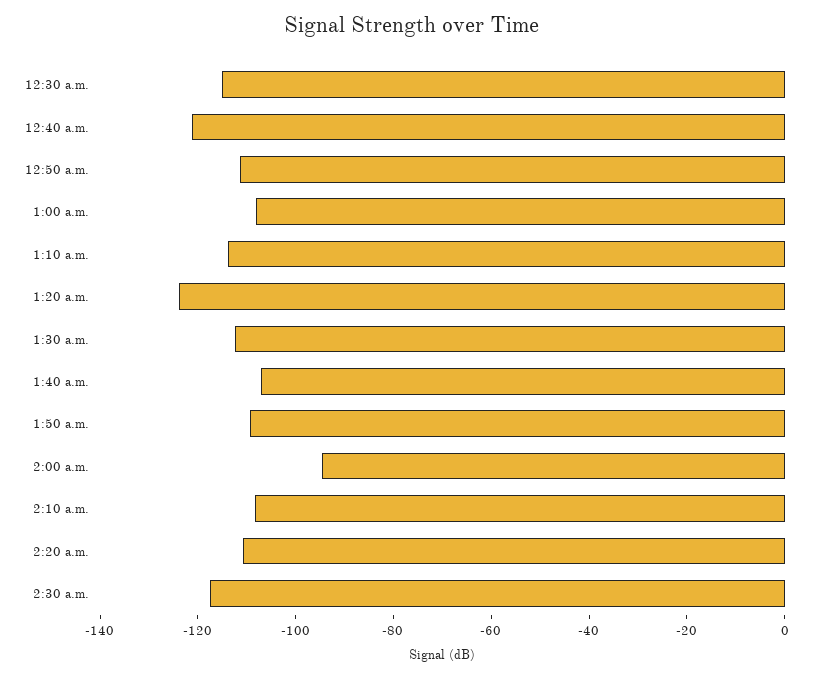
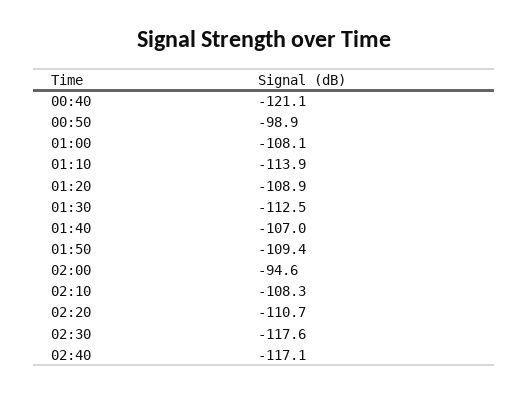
12:30 a.m.: -115 -> none
12:50 a.m.: -110 -> -98.9
1:20 a.m.: -125 -> -108.9
02:40: none -> -117.1

